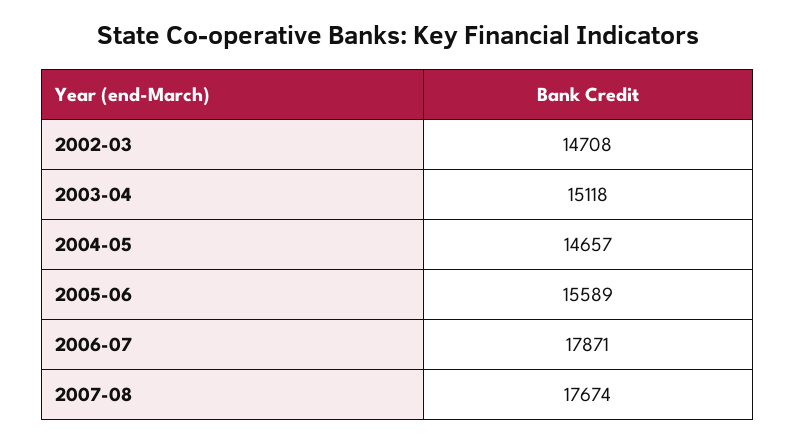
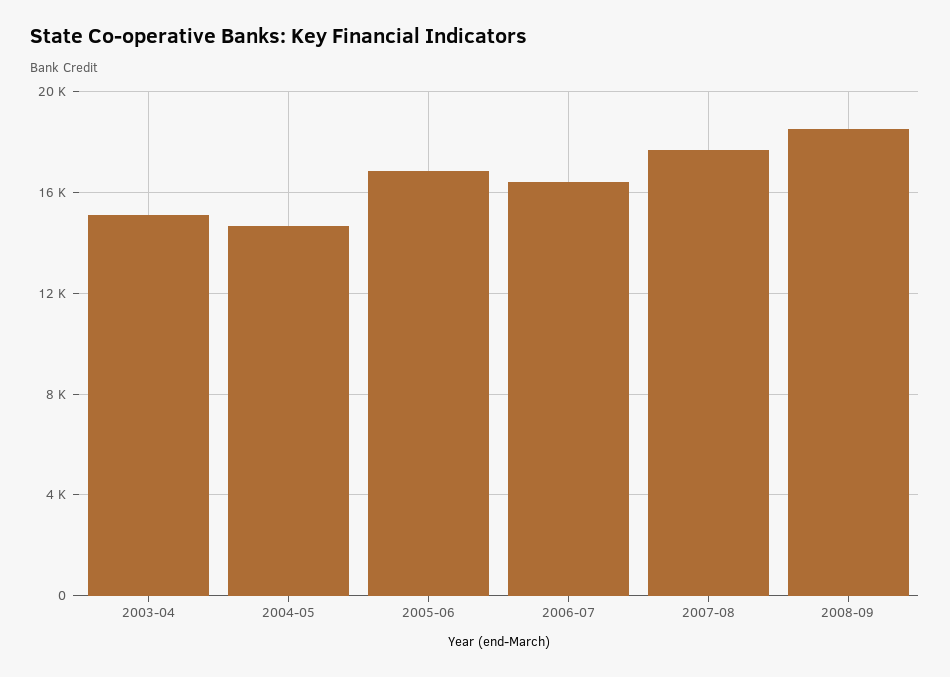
2002-03: 14708 -> none
2005-06: 15589 -> 17000
2006-07: 17871 -> 16500
2008-09: none -> 18500

